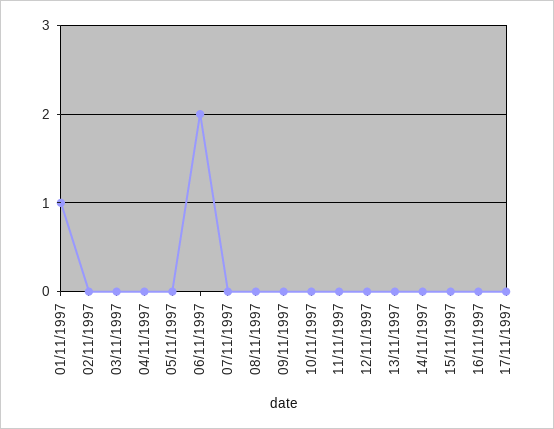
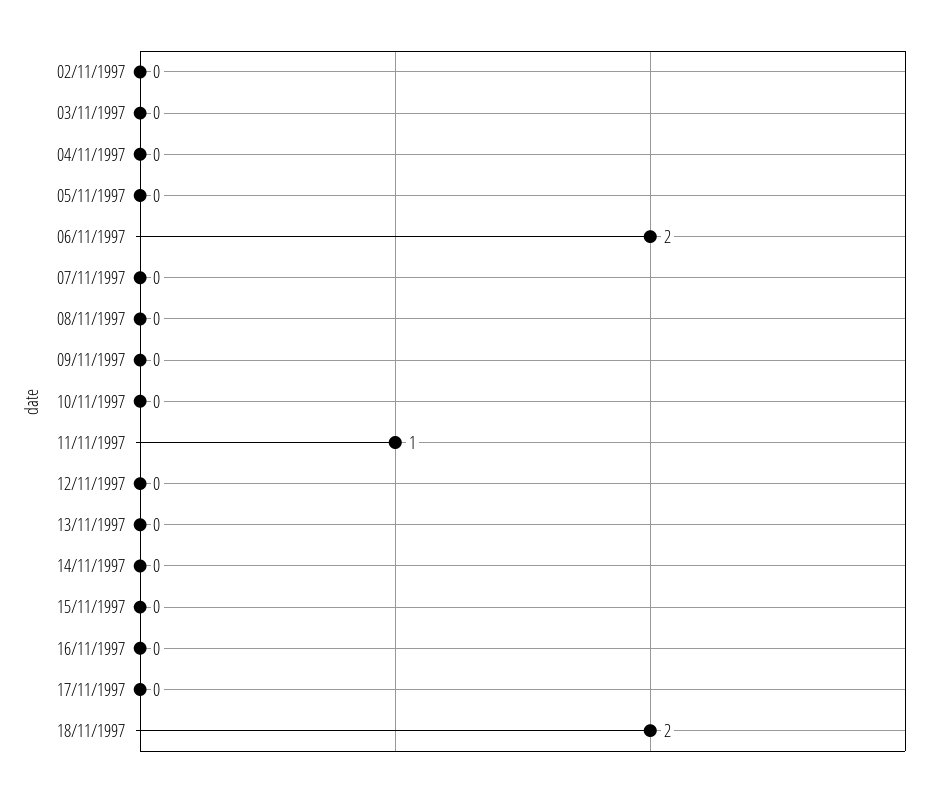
01/11/1997: 1 -> none
11/11/1997: 0 -> 1
18/11/1997: none -> 2

